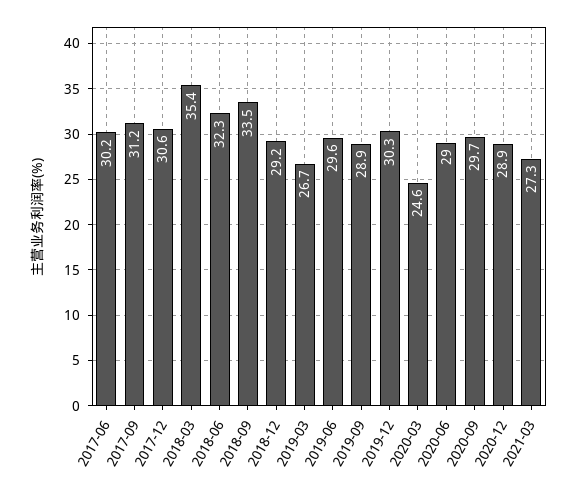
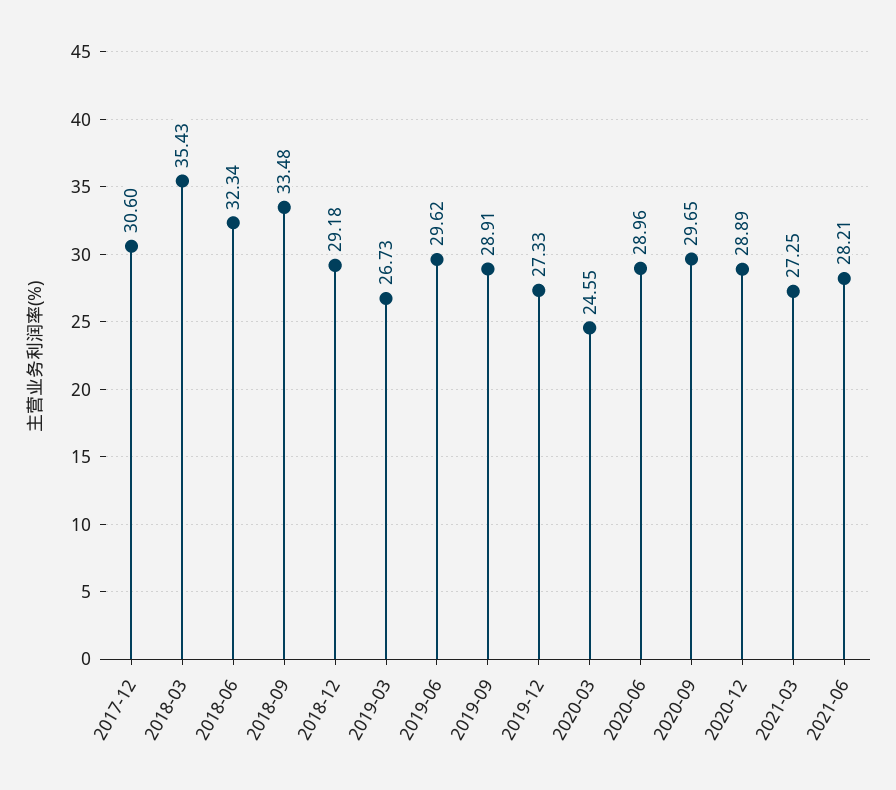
2017-06: 30.2 -> none
2017-09: 31.2 -> none
2019-12: 30.3 -> 27.33
2021-06: none -> 28.21

